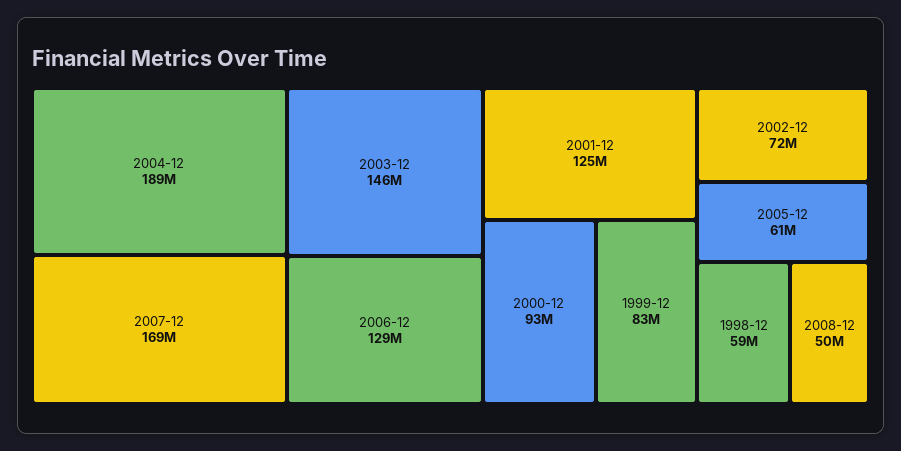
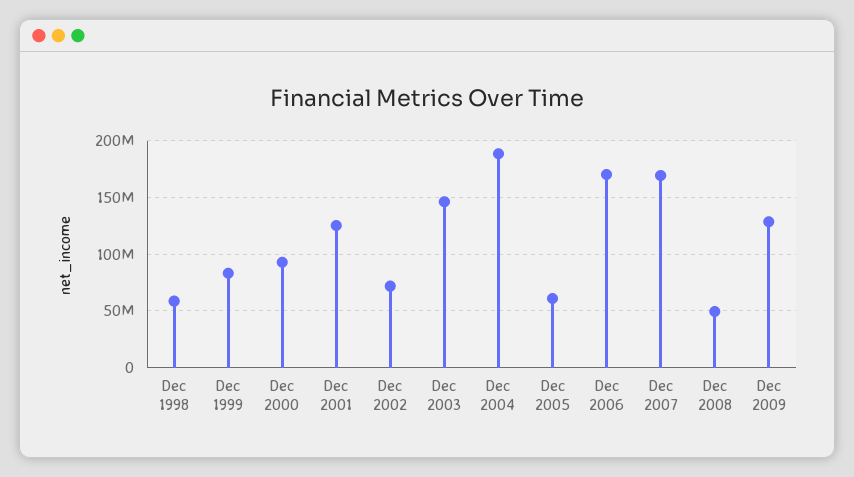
2006-12: 129000000 -> 170000000
Dec 2009: none -> 130000000

